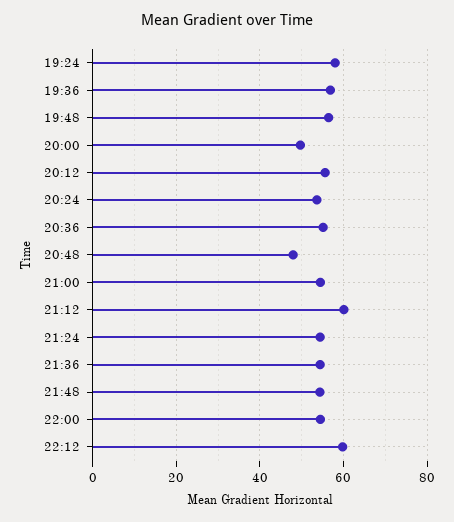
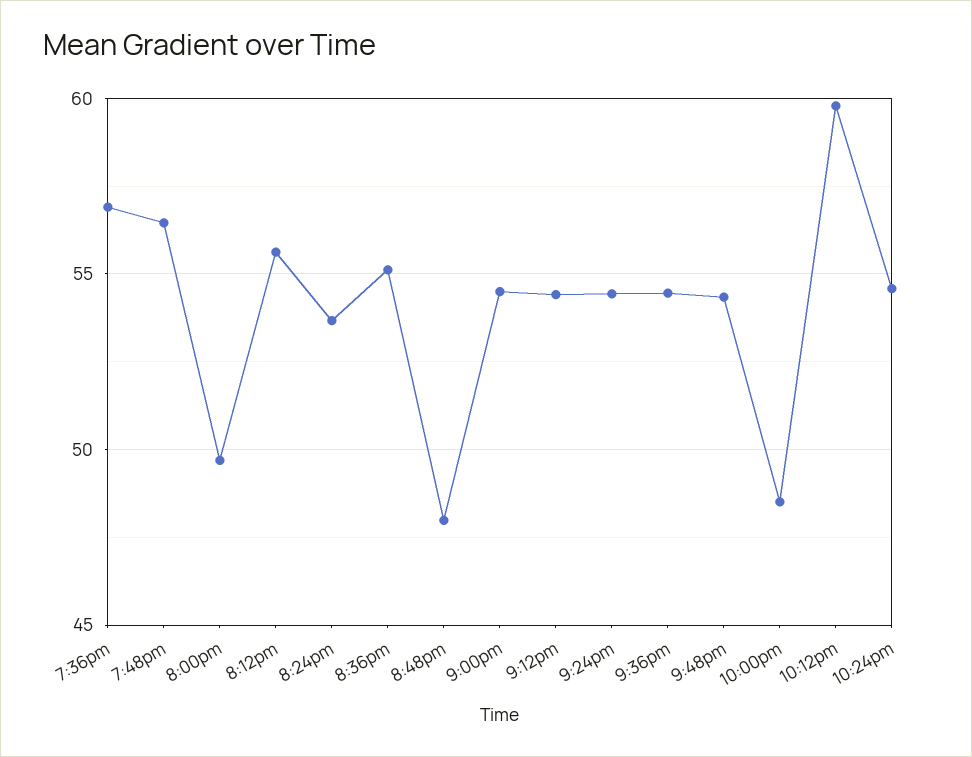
19:24: 58 -> none
21:12: 60 -> 54.5
22:00: 54 -> 48.5
10:24pm: none -> 54.5

